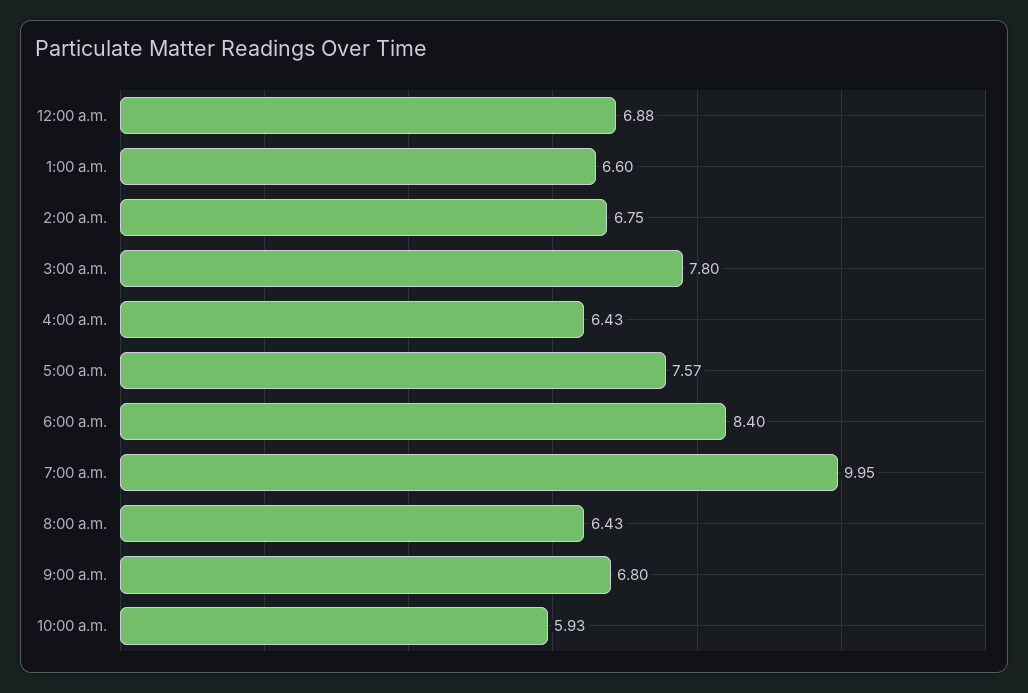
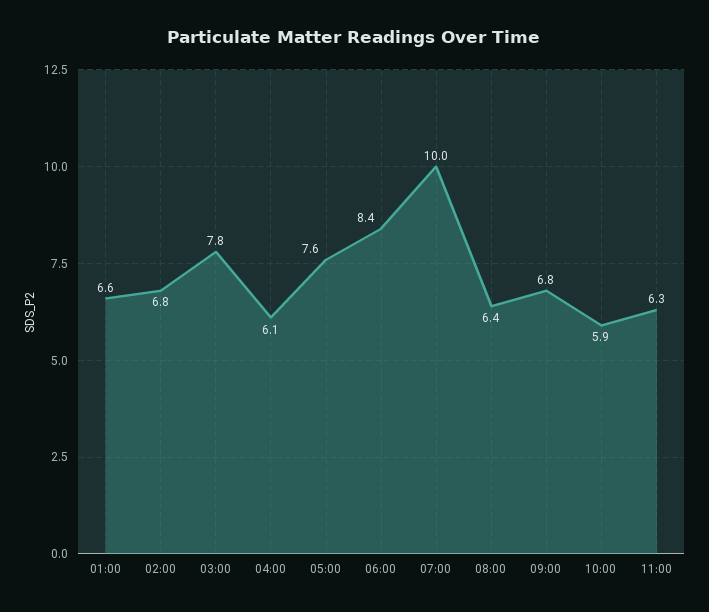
12:00 a.m.: 6.88 -> none
4:00 a.m.: 6.43 -> 6.1
11:00: none -> 6.3

